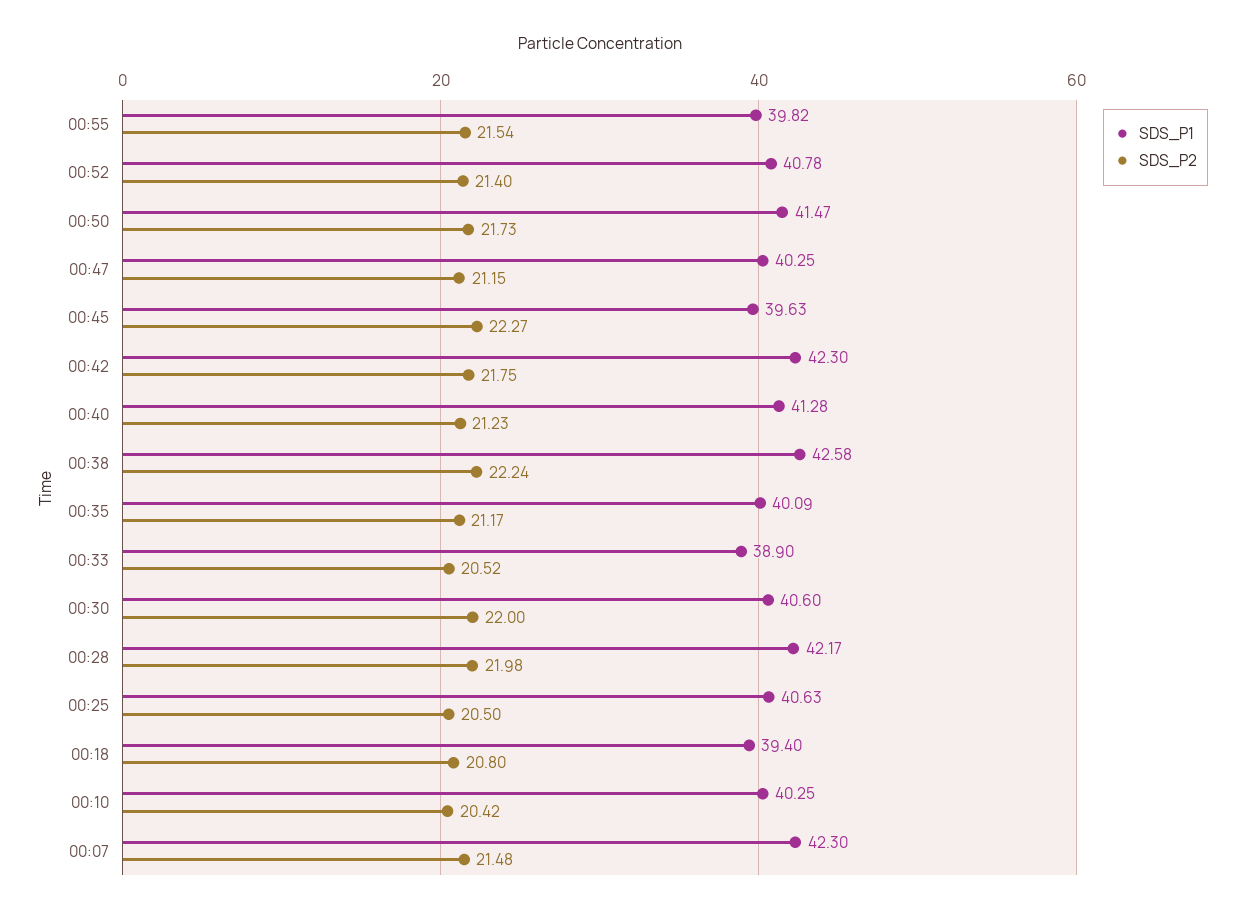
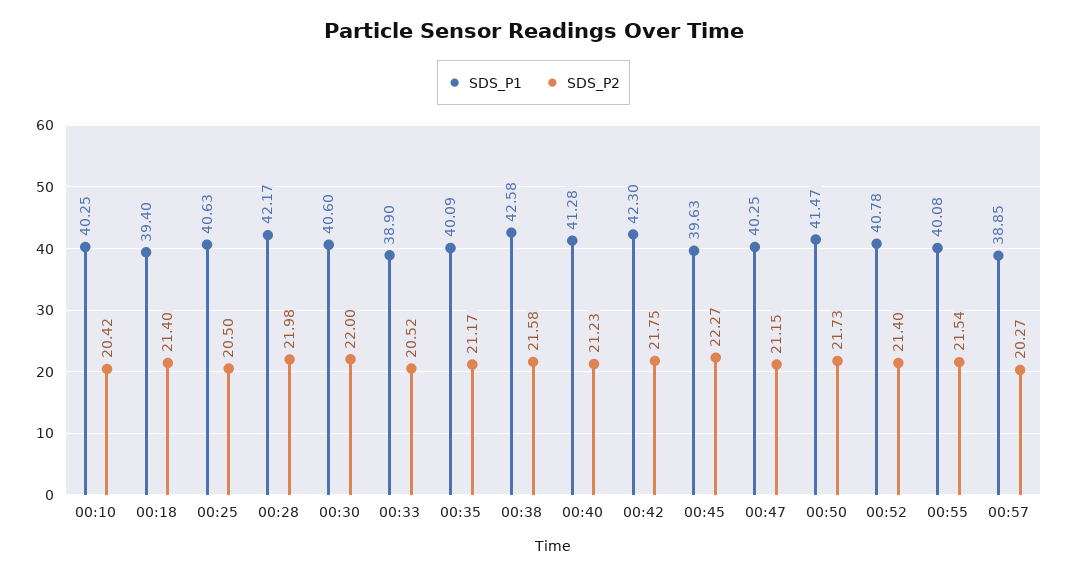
SDS_P1, 00:55: 39.82 -> 40.08
SDS_P2, 00:38: 22.24 -> 21.58
SDS_P2, 00:18: 20.8 -> 21.4
SDS_P1, 00:07: 42.3 -> none
SDS_P2, 00:07: 21.48 -> none
SDS_P1, 00:57: none -> 38.85
SDS_P2, 00:57: none -> 20.27

